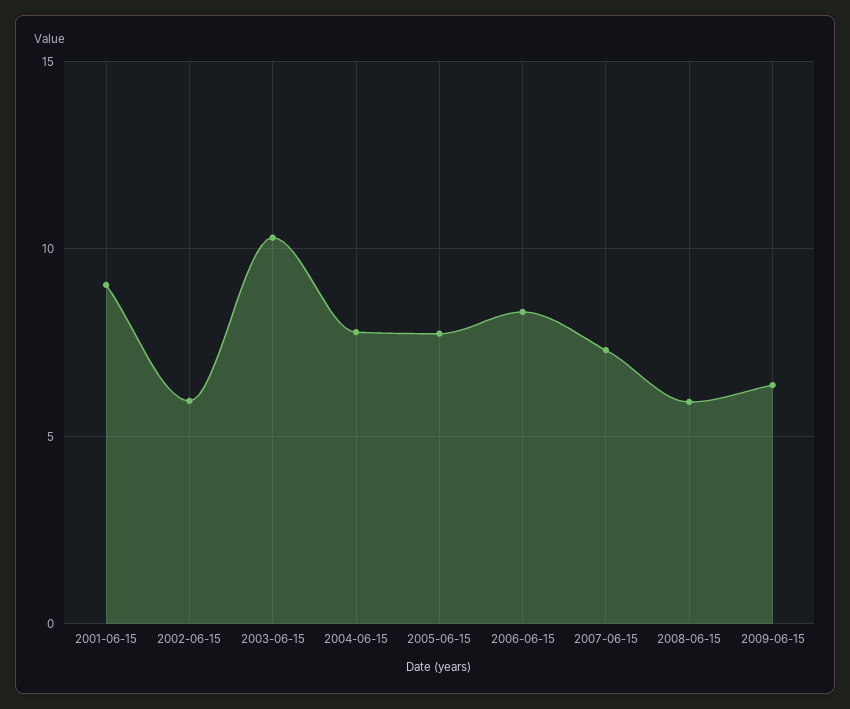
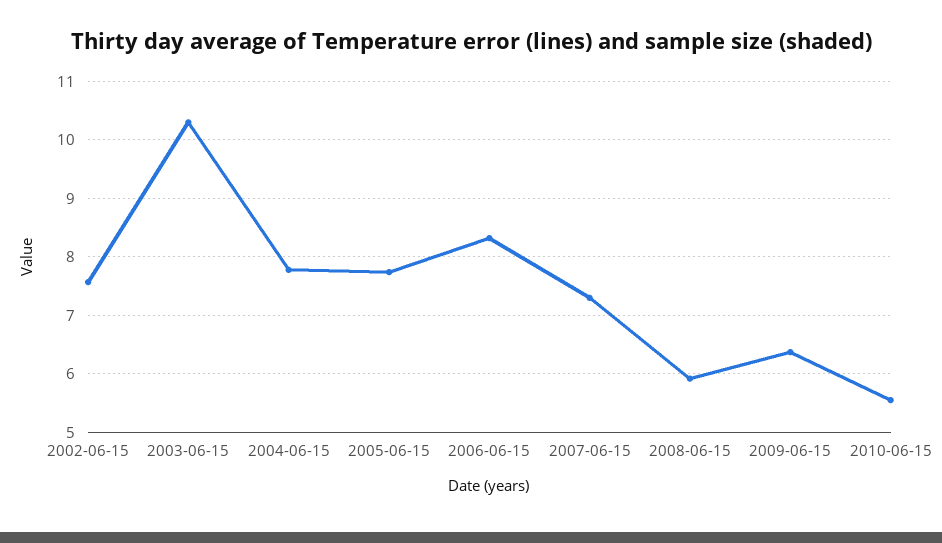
2001-06-15: 9 -> none
2002-06-15: 6 -> 7.6
2010-06-15: none -> 5.6

